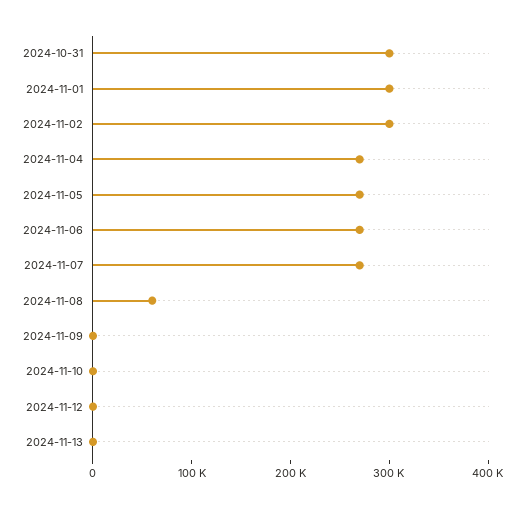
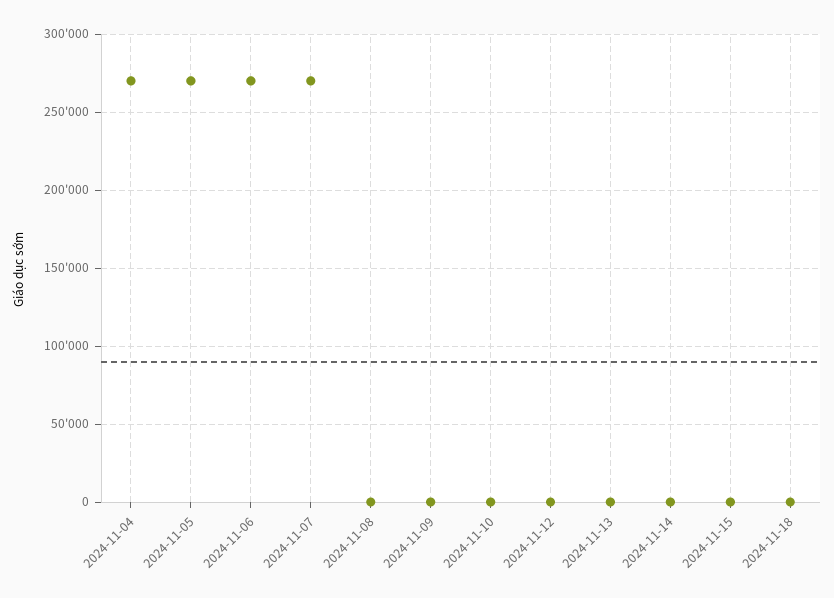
2024-10-31: 300000 -> none
2024-11-01: 300000 -> none
2024-11-02: 300000 -> none
2024-11-08: 60000 -> 0
2024-11-14: none -> 0
2024-11-15: none -> 0
2024-11-18: none -> 0

